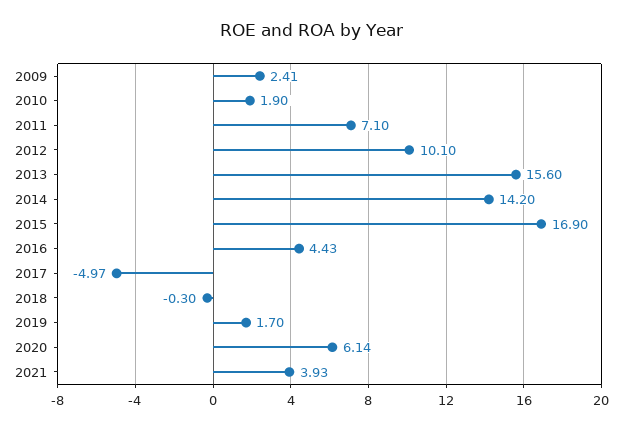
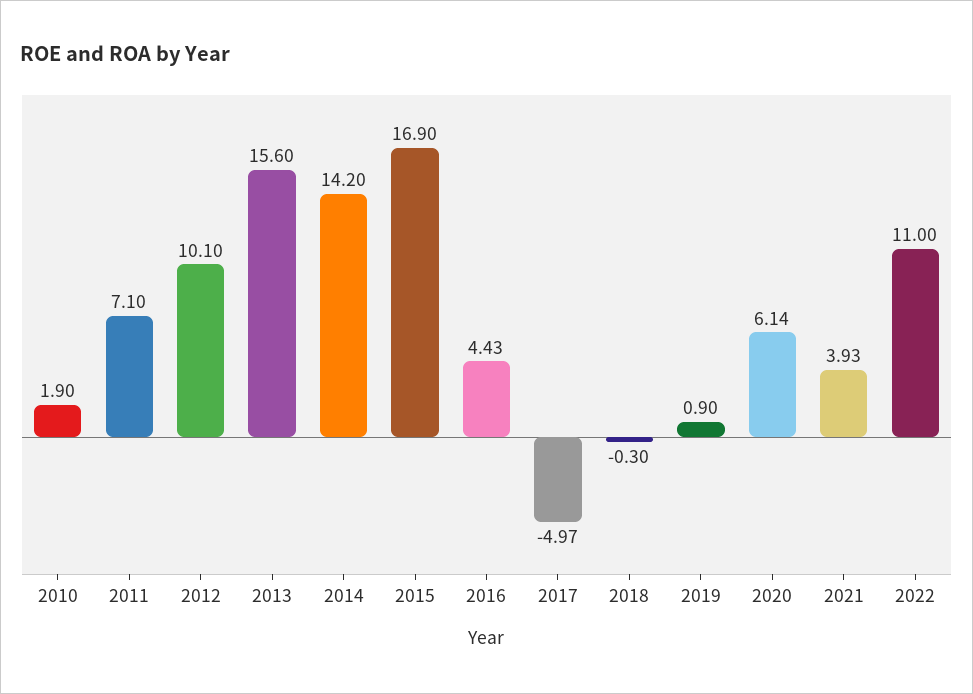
2009: 2.41 -> none
2019: 1.7 -> 0.9
2022: none -> 11

